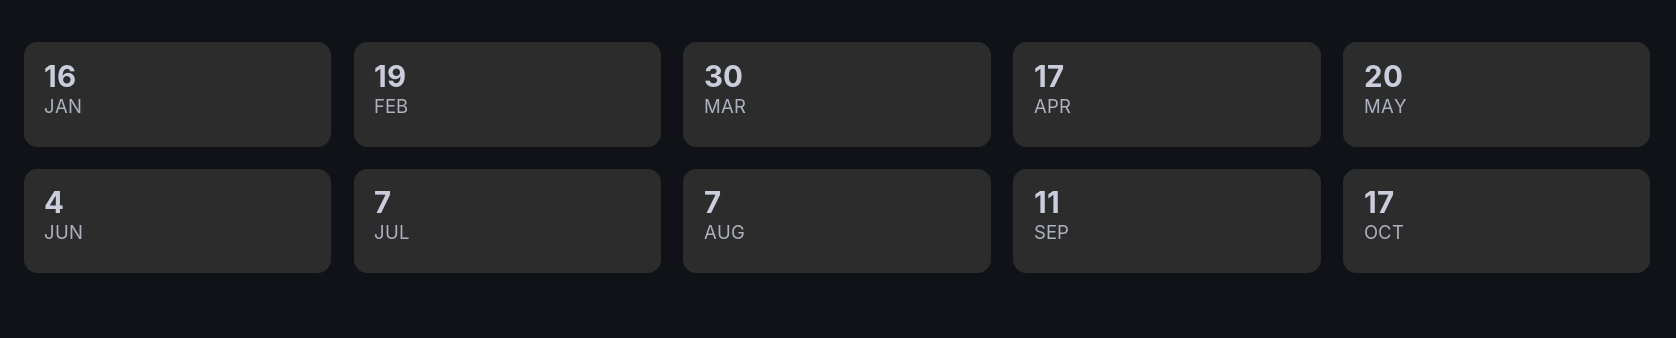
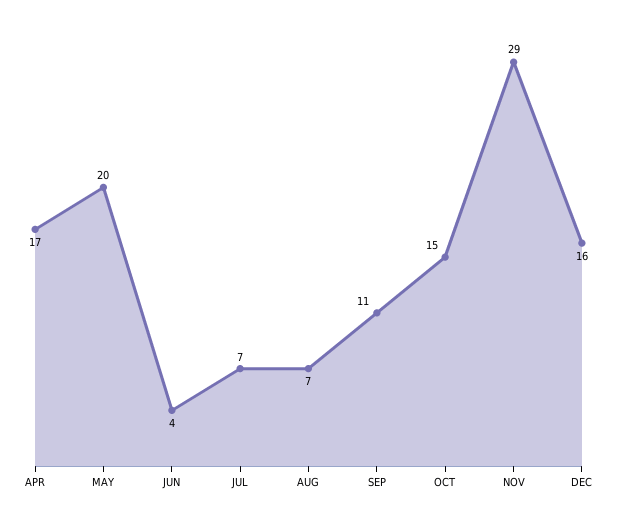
JAN: 16 -> none
FEB: 19 -> none
MAR: 30 -> none
OCT: 17 -> 15
NOV: none -> 29
DEC: none -> 16

